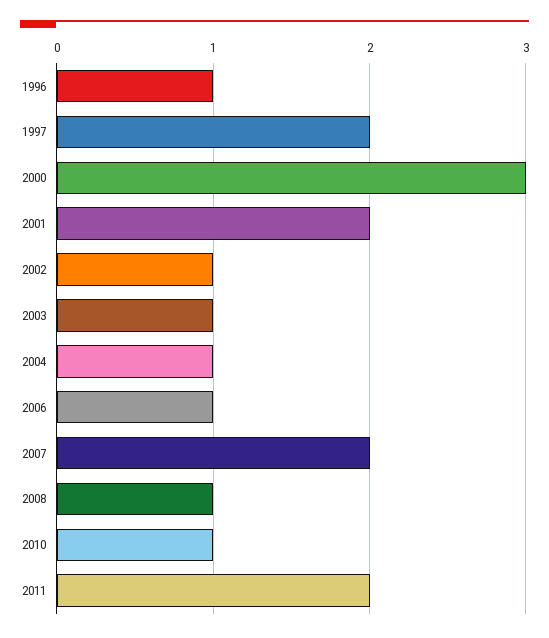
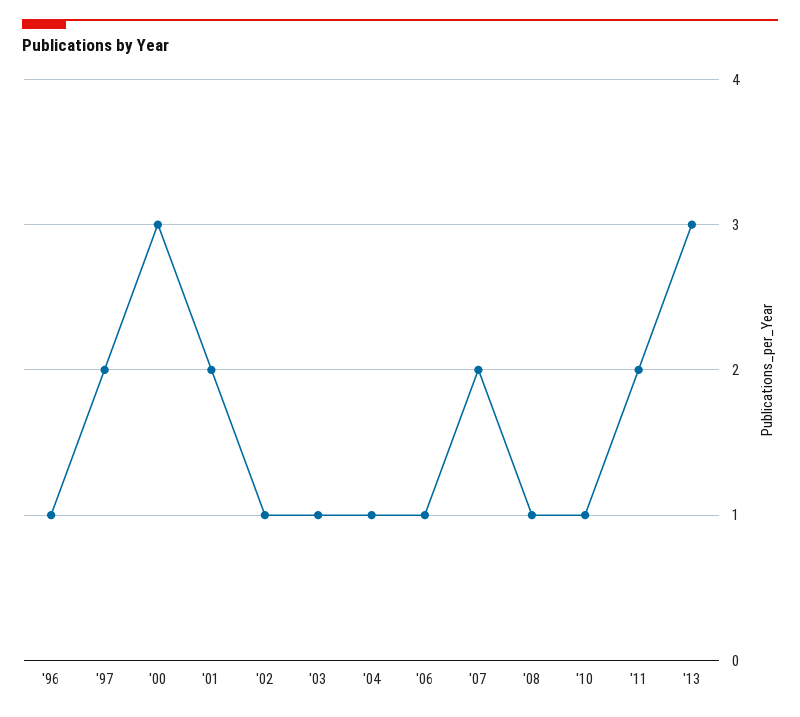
'13: none -> 3

